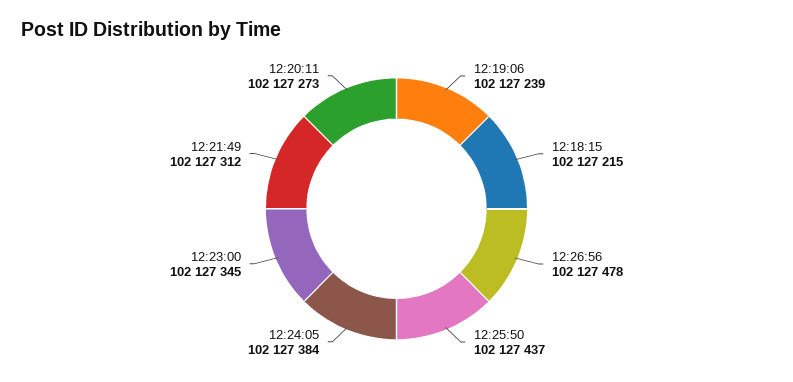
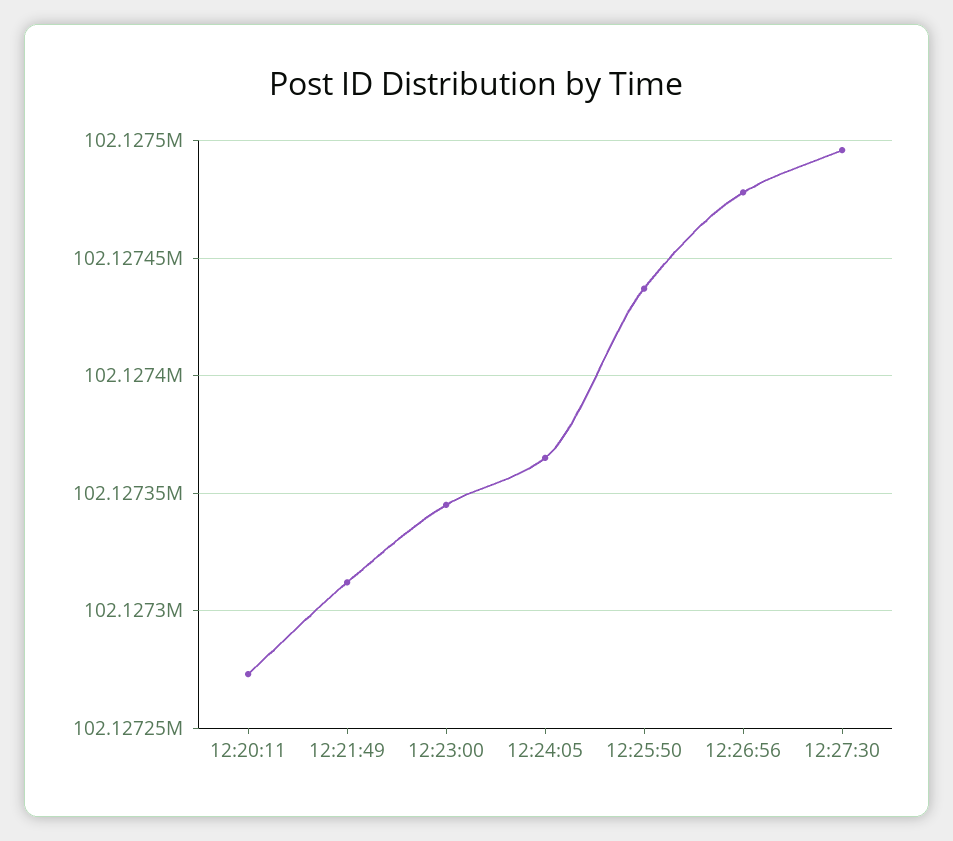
12:19:06: 102127239 -> none
12:18:15: 102127215 -> none
12:24:05: 102127384 -> 102127365
12:27:30: none -> 102127495

